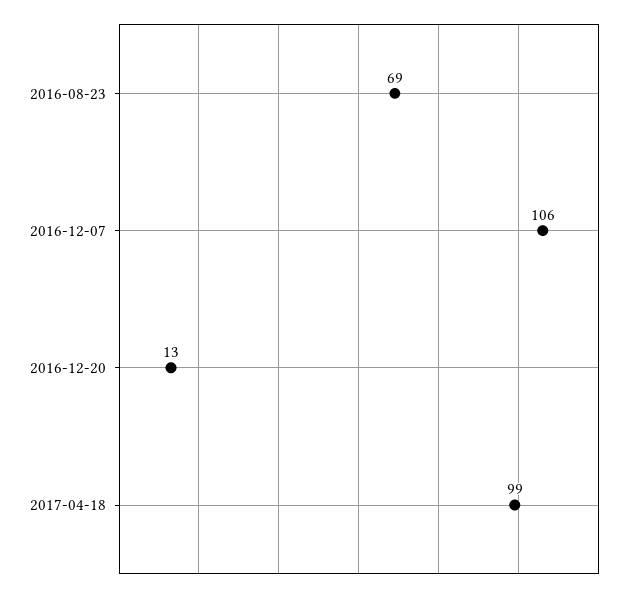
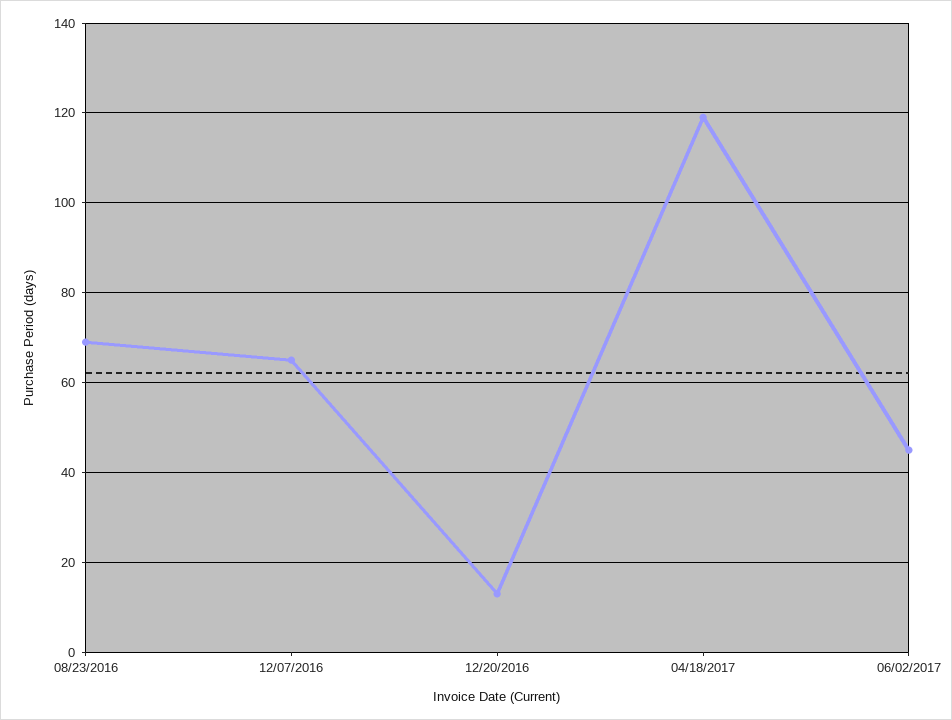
2016-12-07: 106 -> 65
2017-04-18: 99 -> 120
06/02/2017: none -> 45

